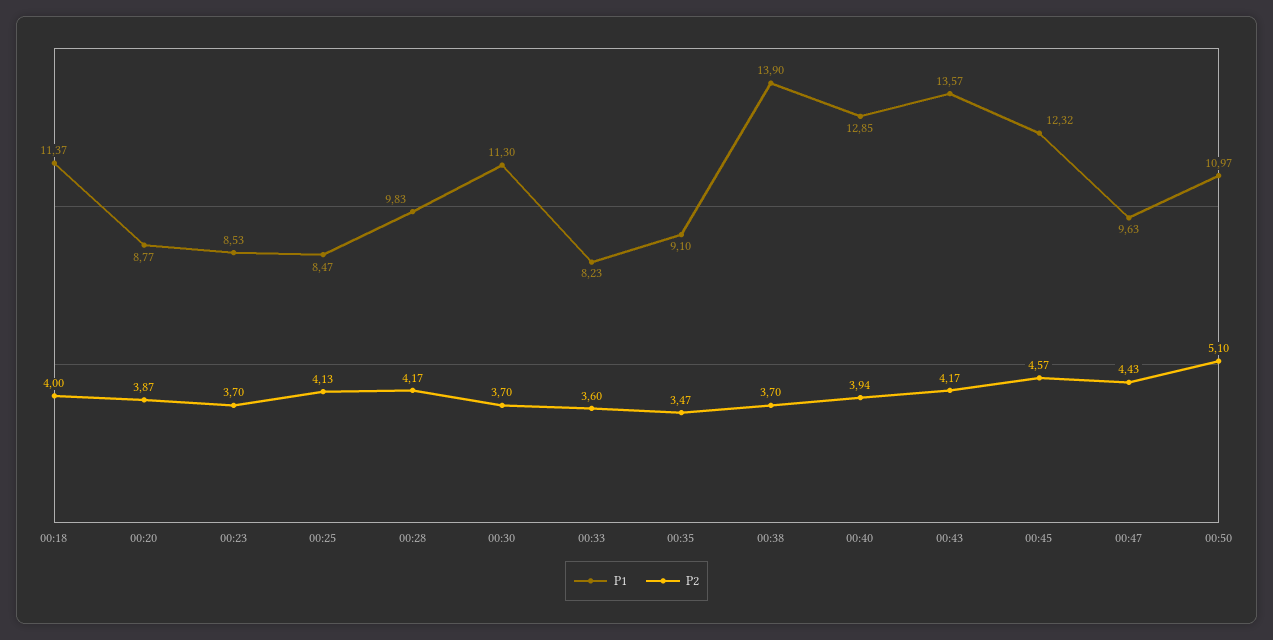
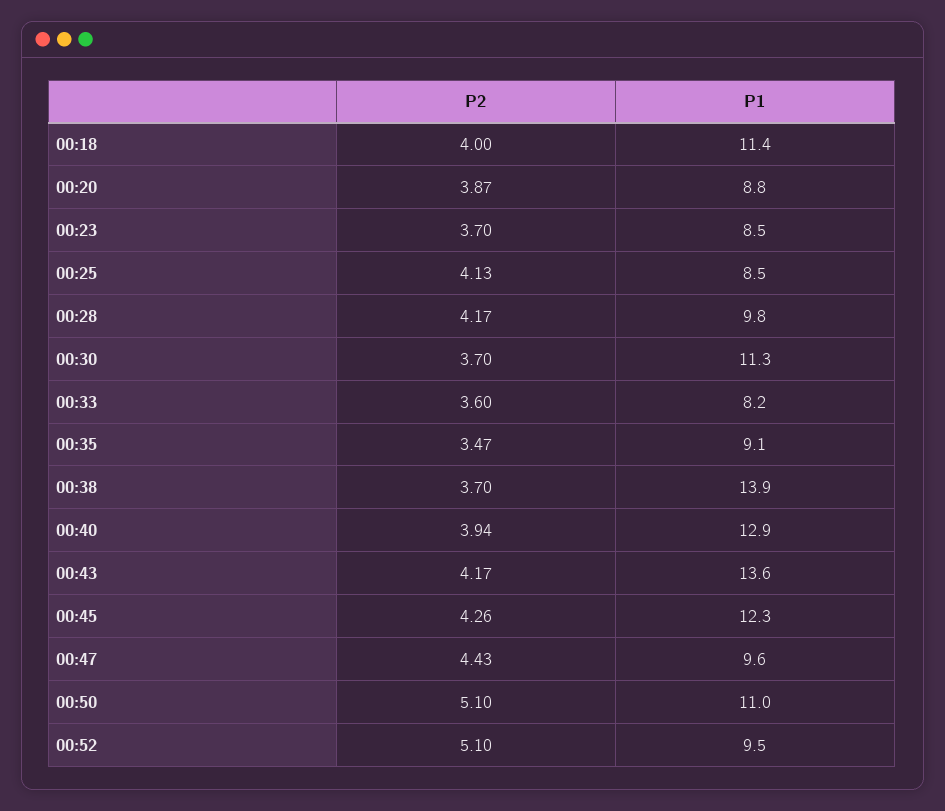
P2, 00:45: 4.57 -> 4.26
P2, 00:52: none -> 5.1
P1, 00:52: none -> 9.5

